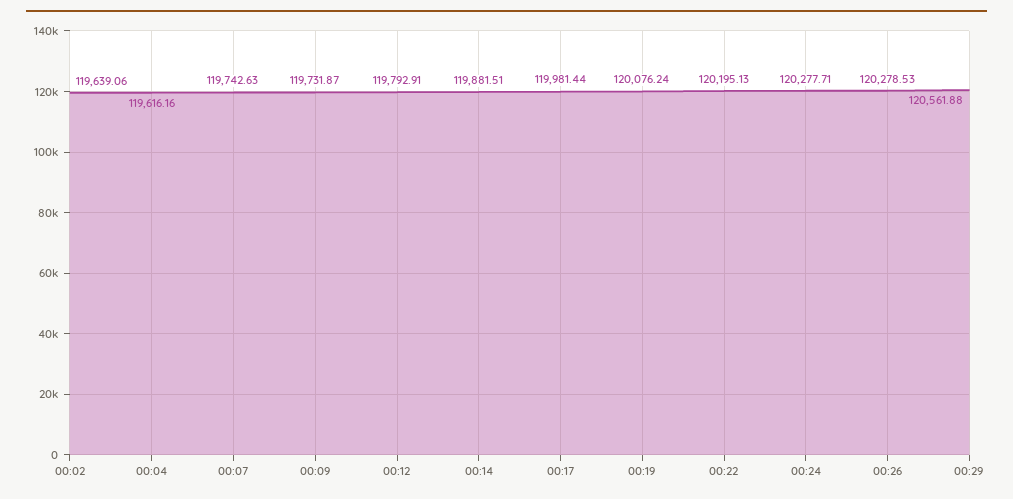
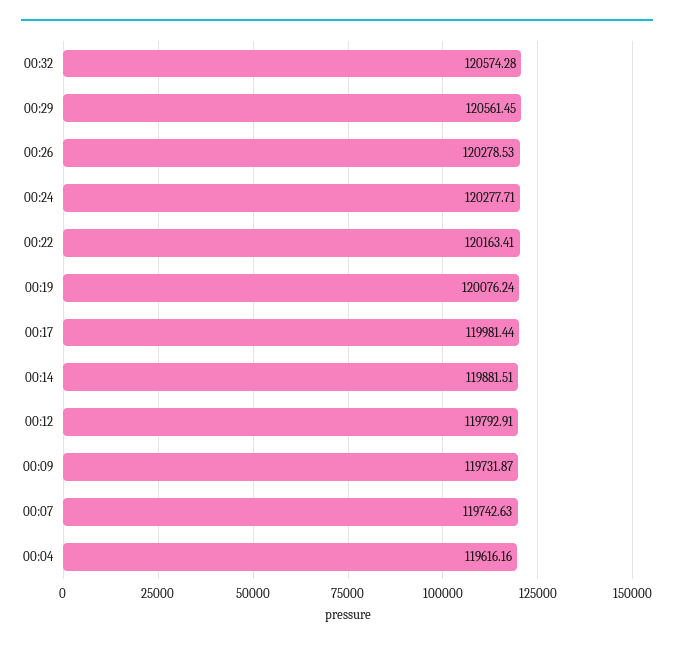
00:02: 119639.06 -> none
00:22: 120195.13 -> 120163.41
00:29: 120561.88 -> 120561.45
00:32: none -> 120574.28

